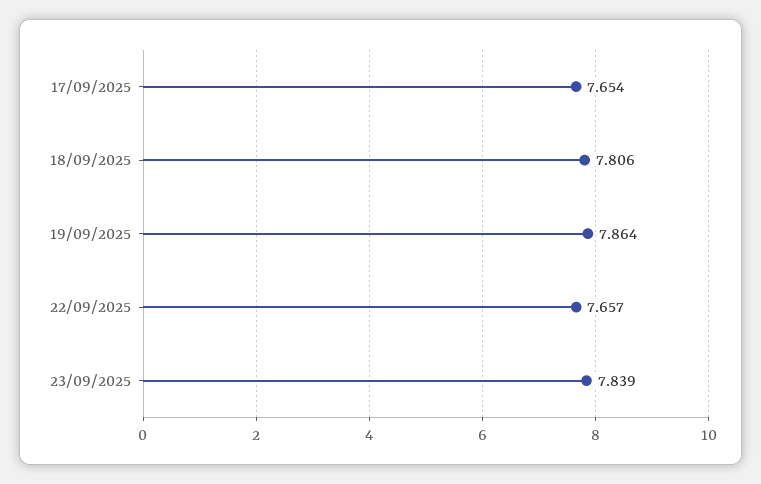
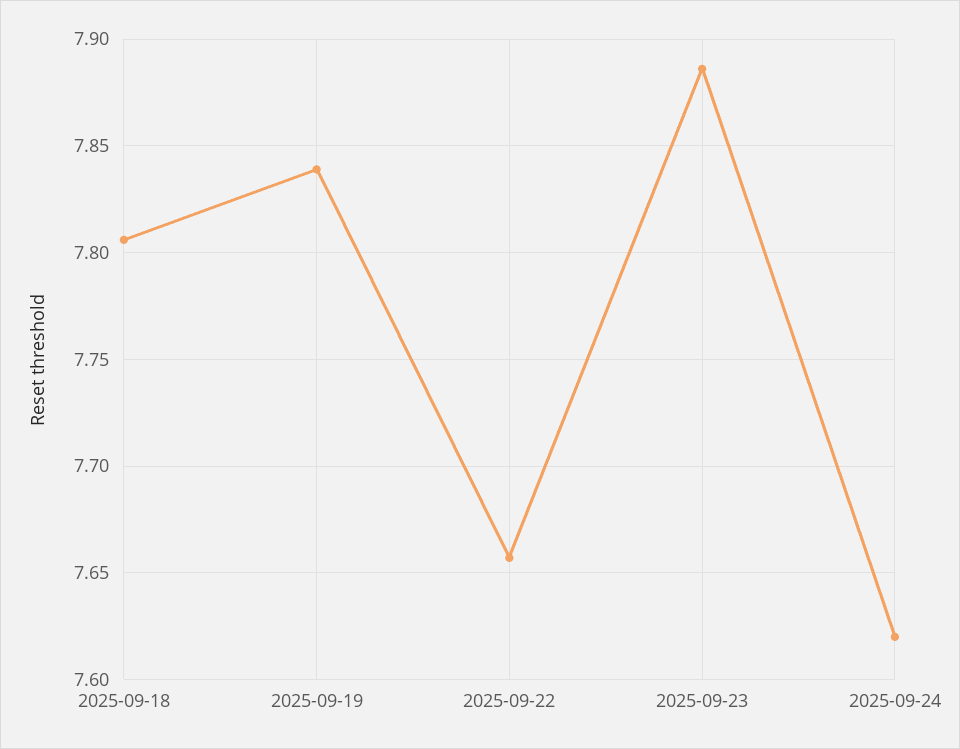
17/09/2025: 7.654 -> none
19/09/2025: 7.864 -> 7.84
23/09/2025: 7.839 -> 7.885
2025-09-24: none -> 7.62

